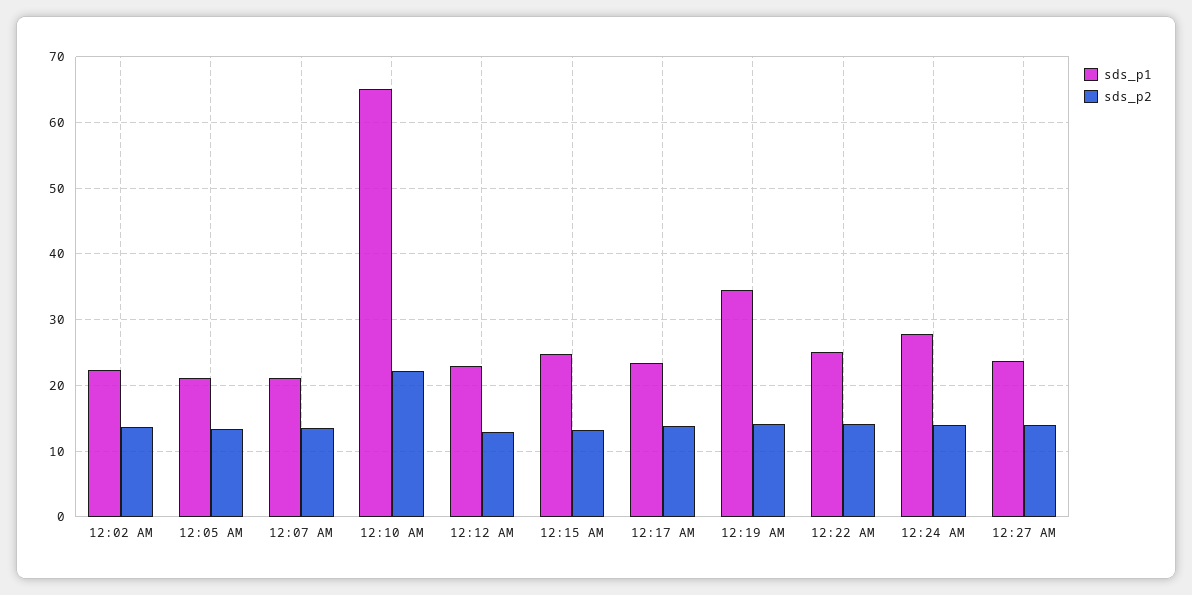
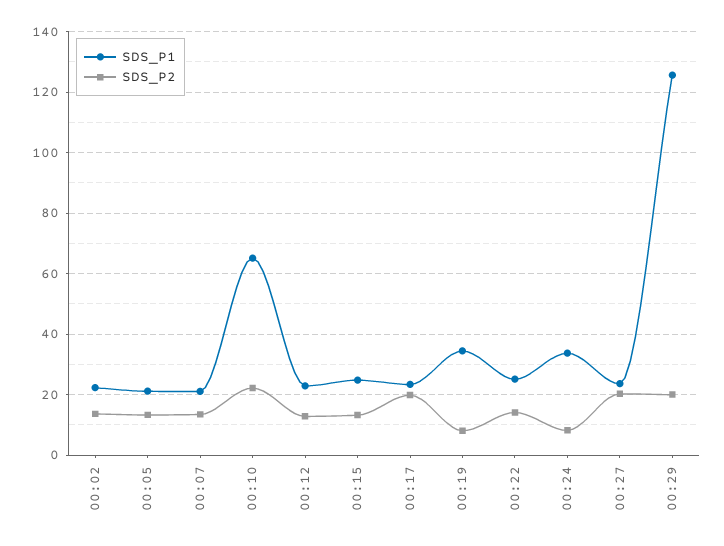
sds_p2, 12:17 AM: 14 -> 20
sds_p2, 12:19 AM: 14 -> 8
sds_p1, 12:24 AM: 28 -> 34
sds_p2, 12:24 AM: 14 -> 8
sds_p2, 12:27 AM: 14 -> 20
sds_p1, 00:29: none -> 126
sds_p2, 00:29: none -> 20

